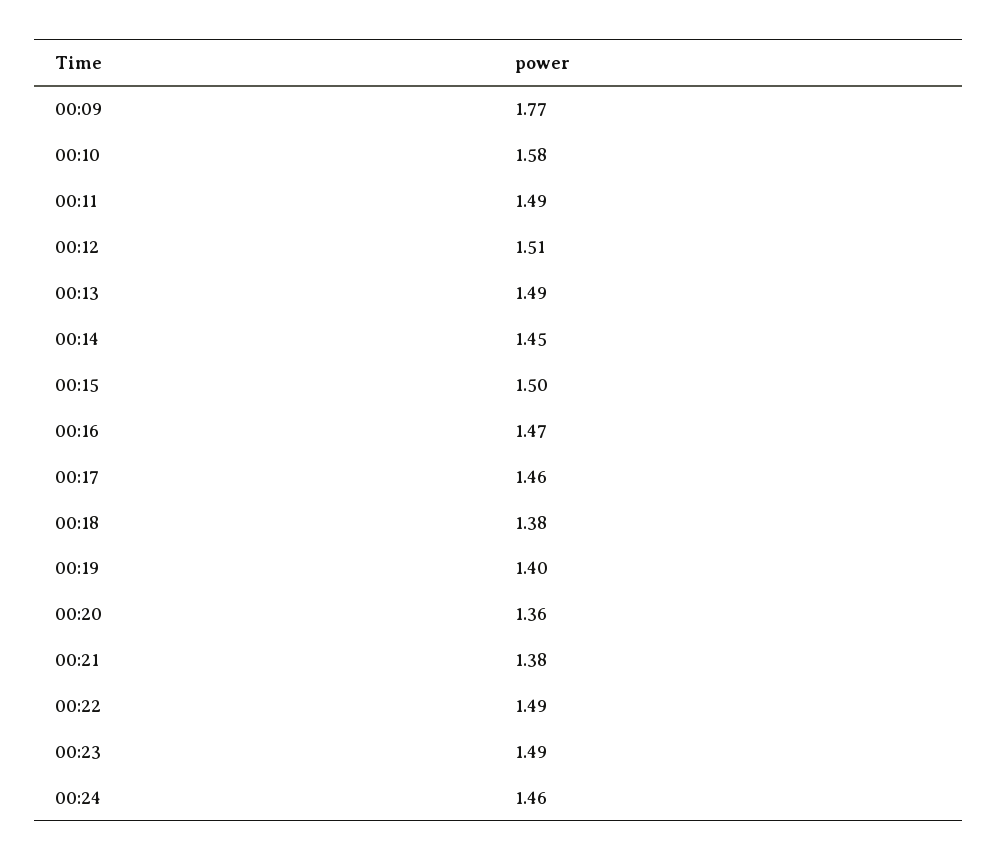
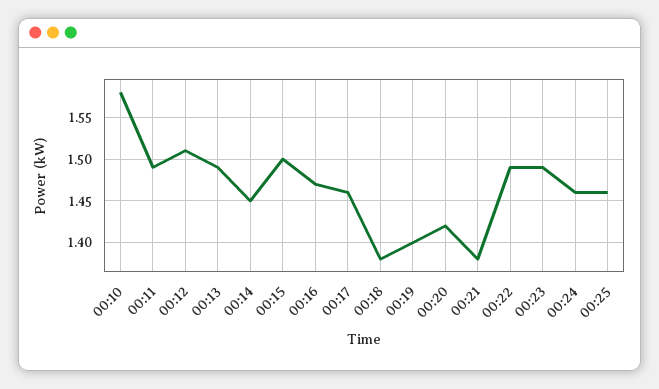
00:09: 1.77 -> none
00:20: 1.36 -> 1.42
00:25: none -> 1.46

